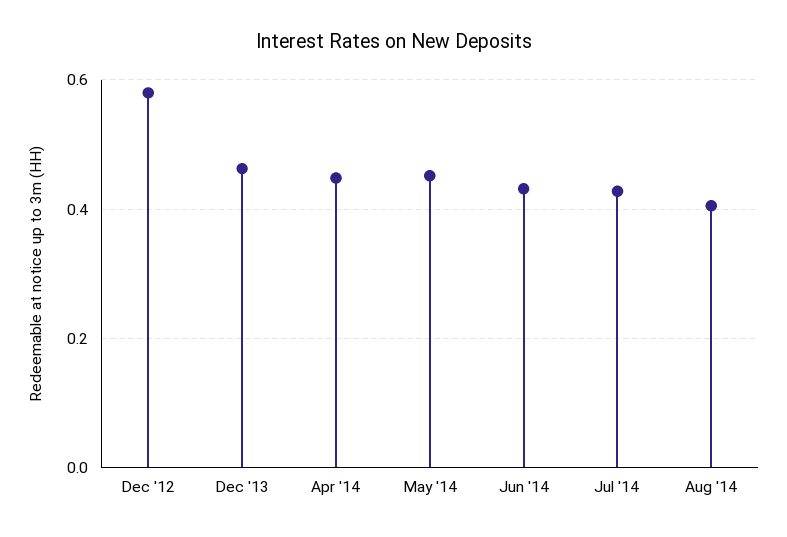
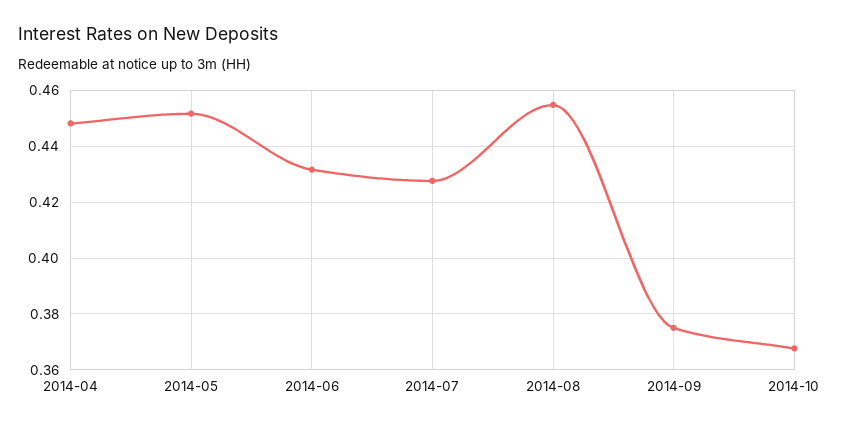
Dec '12: 0.58 -> none
Dec '13: 0.46 -> none
Aug '14: 0.4 -> 0.455
2014-09: none -> 0.375
2014-10: none -> 0.3675

